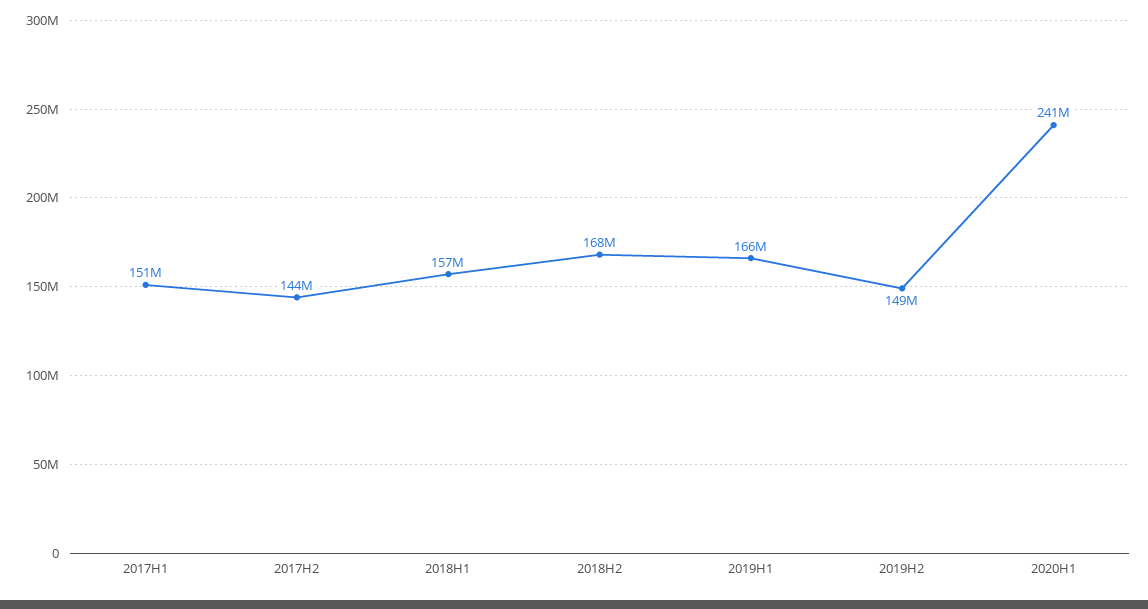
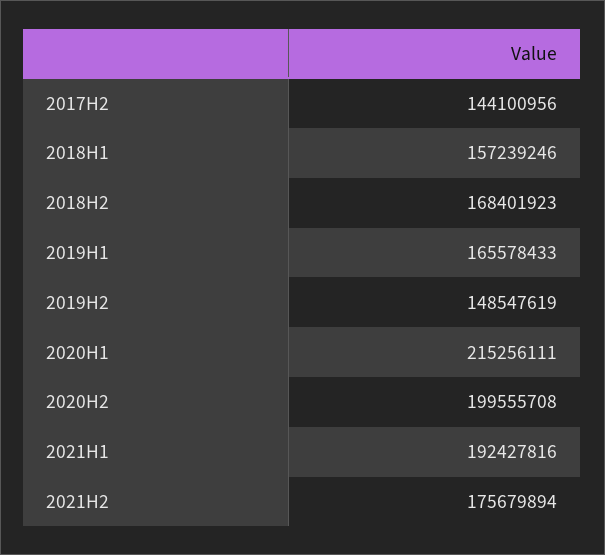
2017H1: 151000000 -> none
2020H1: 241000000 -> 215256111
2020H2: none -> 199555708
2021H1: none -> 192427816
2021H2: none -> 175679894

